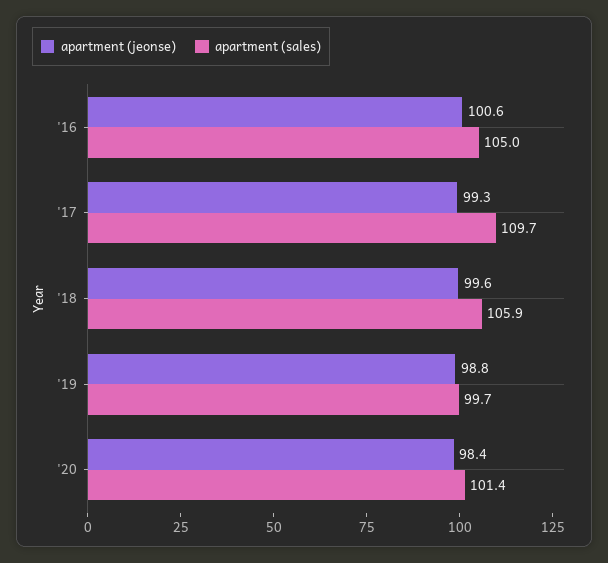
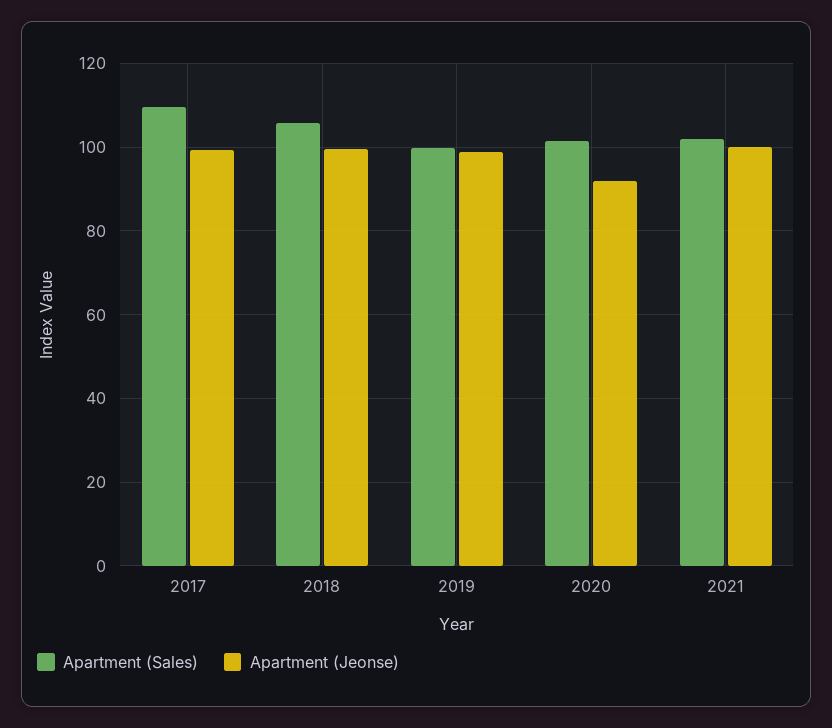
apartment (jeonse), '16: 100.6 -> none
apartment (sales), '16: 105 -> none
apartment (jeonse), '20: 98.4 -> 92
apartment (sales), 2021: none -> 102
apartment (jeonse), 2021: none -> 100

